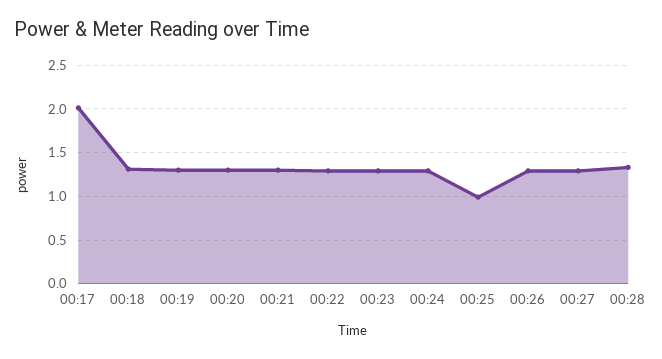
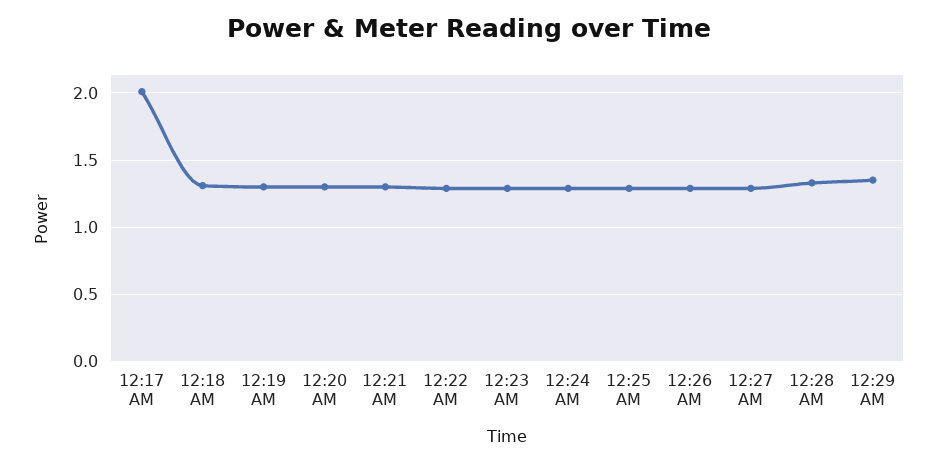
00:25: 1 -> 1.3
12:29 AM: none -> 1.35

